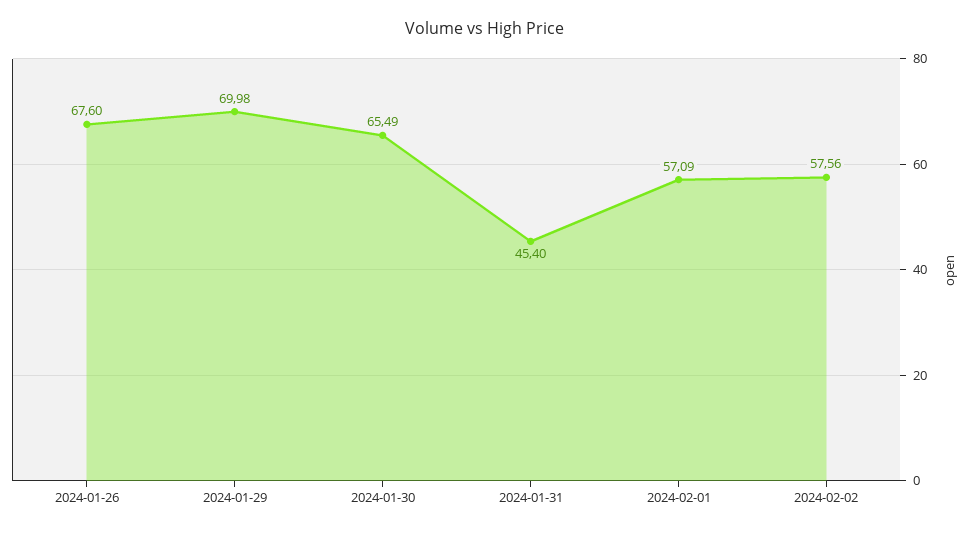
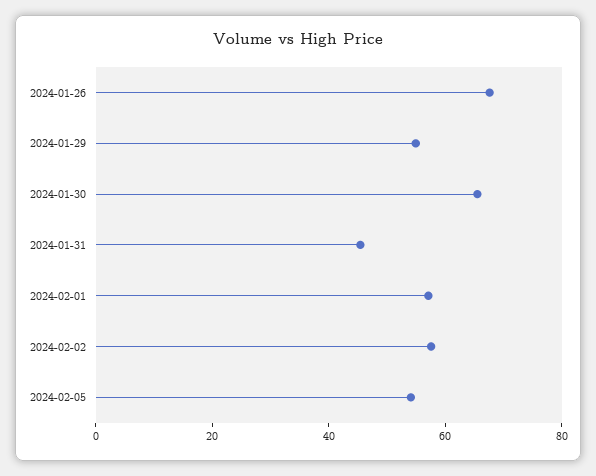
2024-01-29: 69.98 -> 55
2024-02-05: none -> 55

